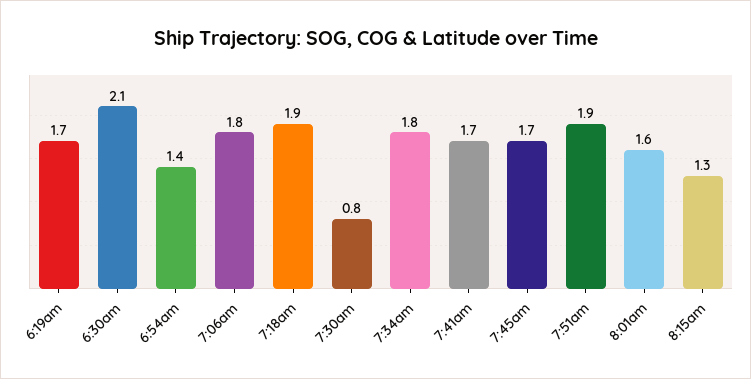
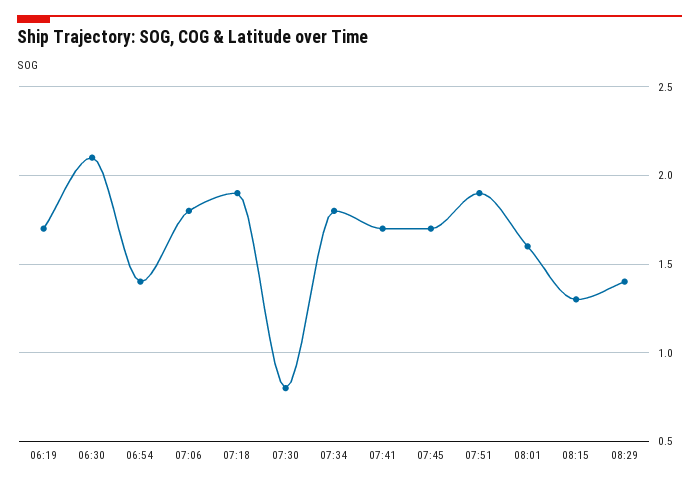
08:29: none -> 1.4

